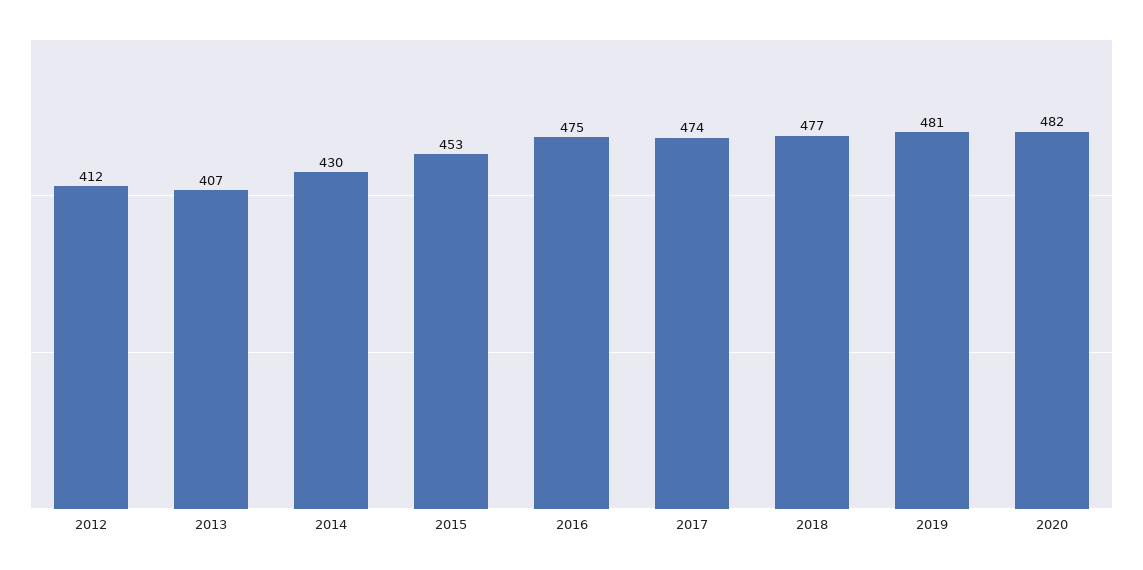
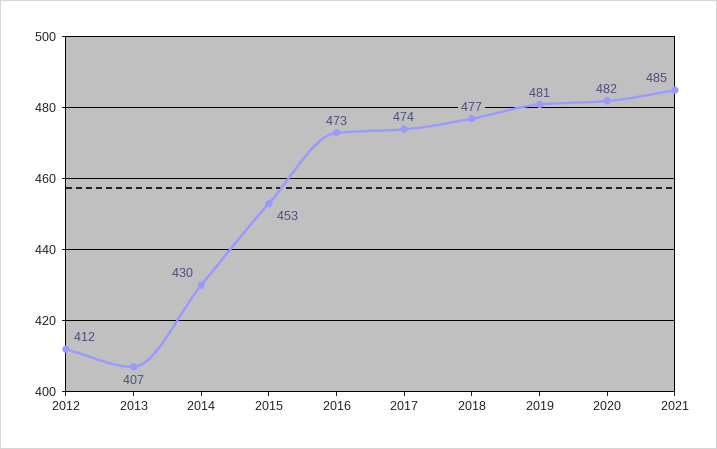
2016: 475 -> 473
2021: none -> 485

